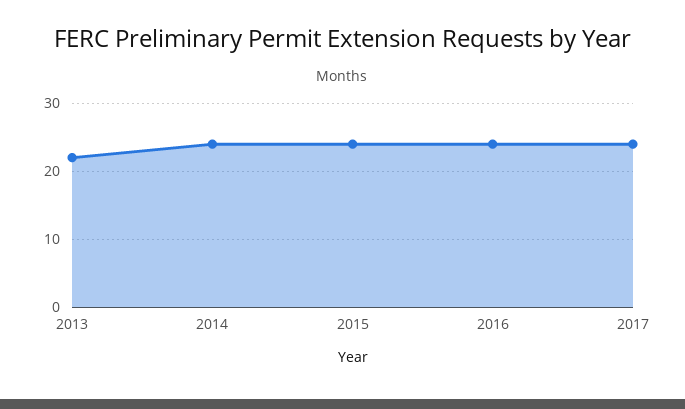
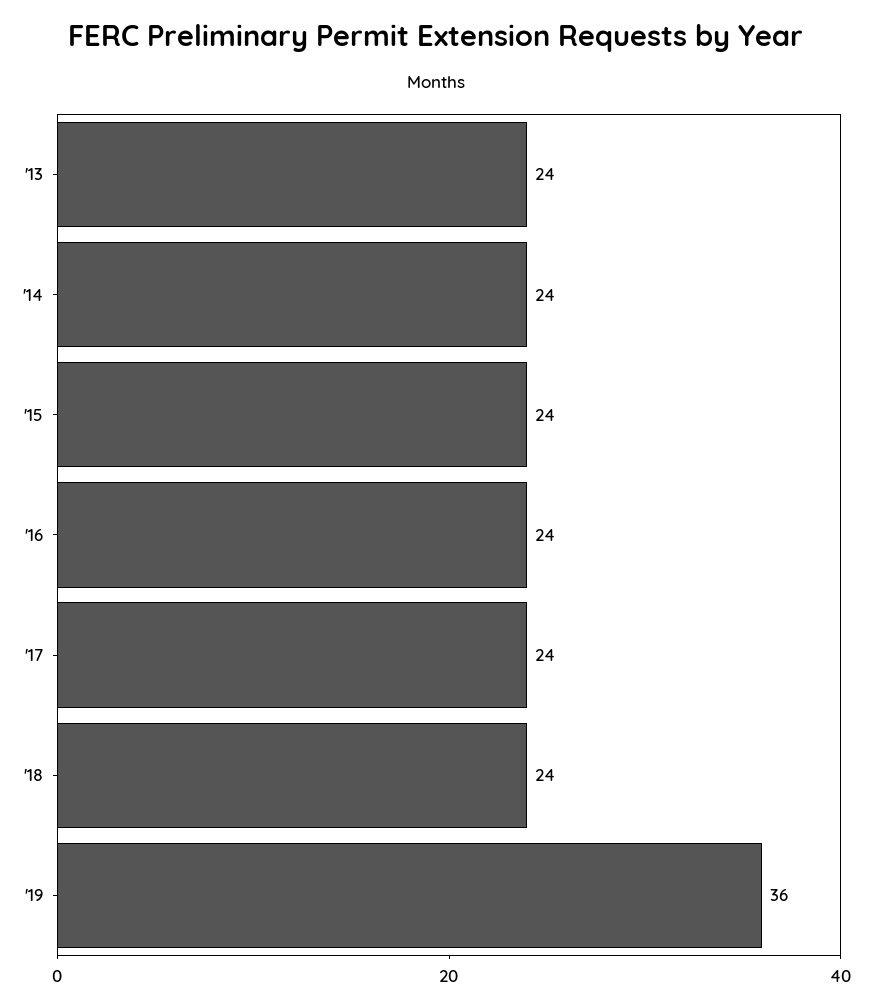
2013: 22 -> 24
'18: none -> 24
'19: none -> 36

